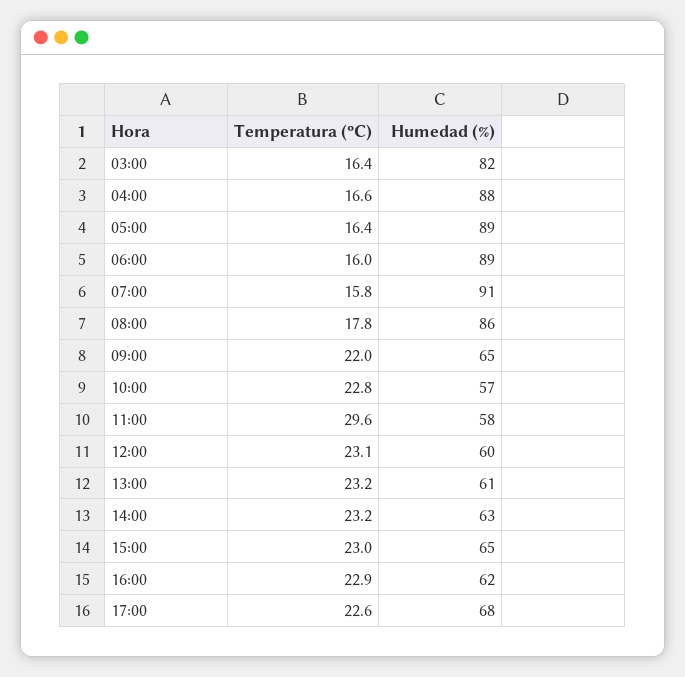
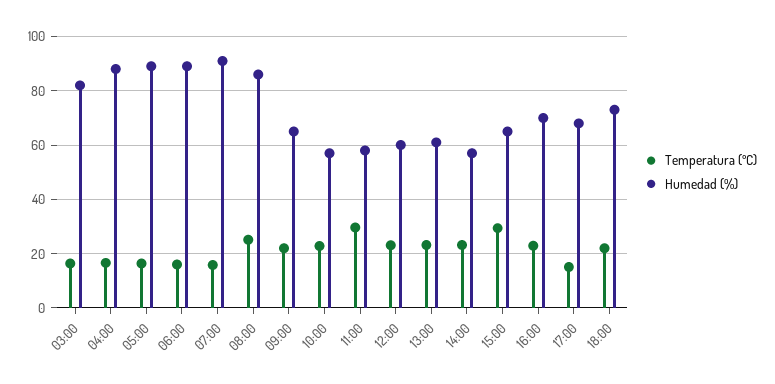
Temperatura (ºC), 08:00: 17.8 -> 25
Humedad (%), 14:00: 63 -> 57.5
Temperatura (ºC), 15:00: 23 -> 30
Humedad (%), 16:00: 62 -> 70
Temperatura (ºC), 17:00: 22.6 -> 15
Temperatura (ºC), 18:00: none -> 22.5
Humedad (%), 18:00: none -> 72.5

